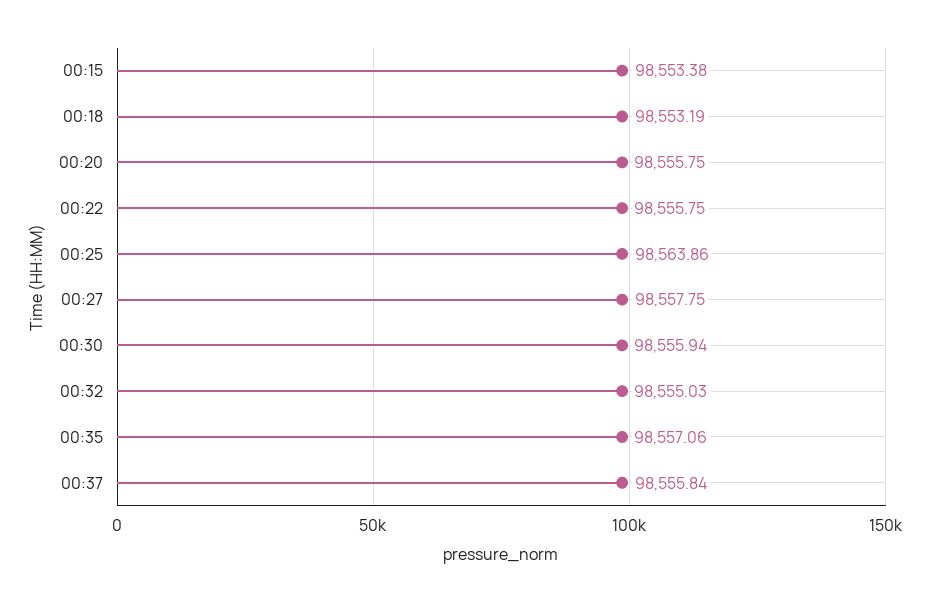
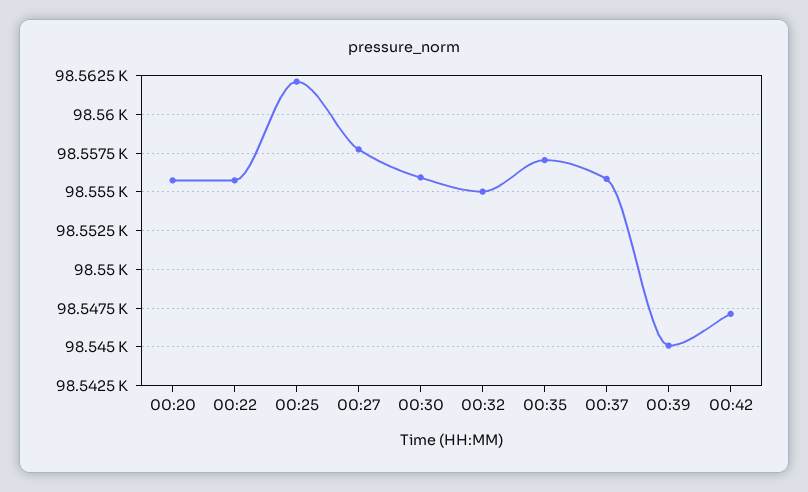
00:15: 98553.38 -> none
00:18: 98553.19 -> none
00:25: 98563.86 -> 98562
00:39: none -> 98545
00:42: none -> 98547

